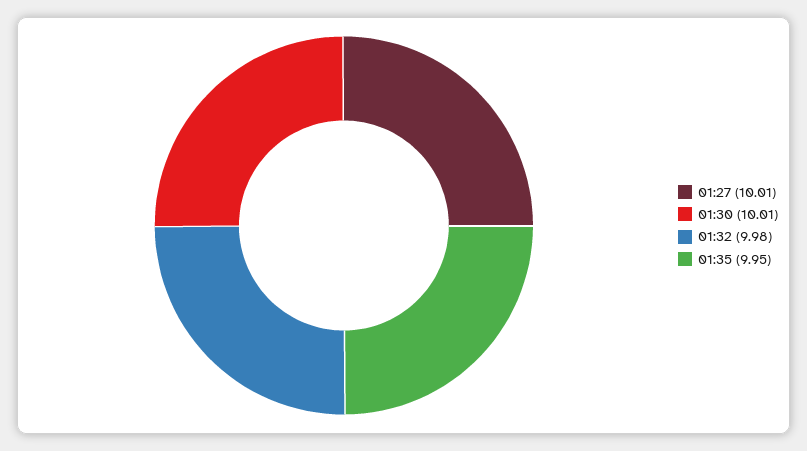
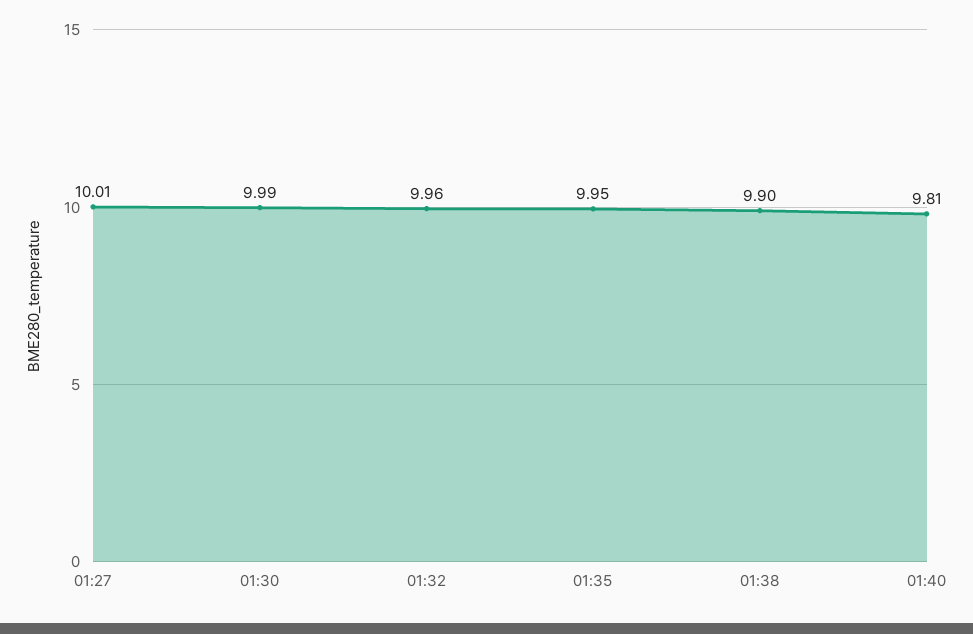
01:30: 10.01 -> 9.99
01:32: 9.98 -> 9.96
01:38: none -> 9.9
01:40: none -> 9.81

